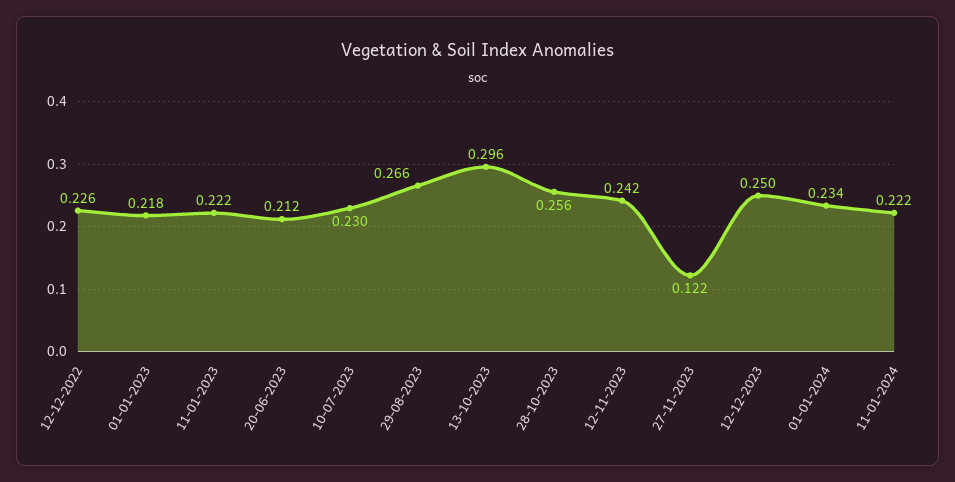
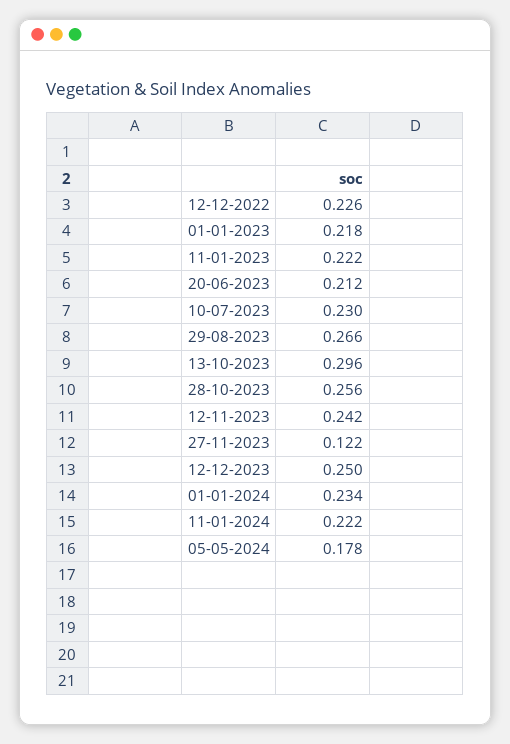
05-05-2024: none -> 0.178

